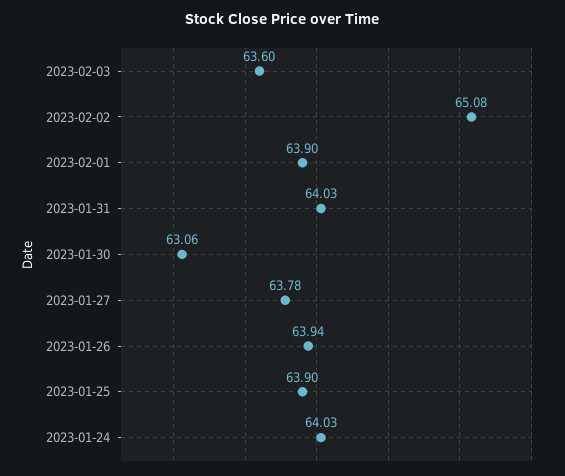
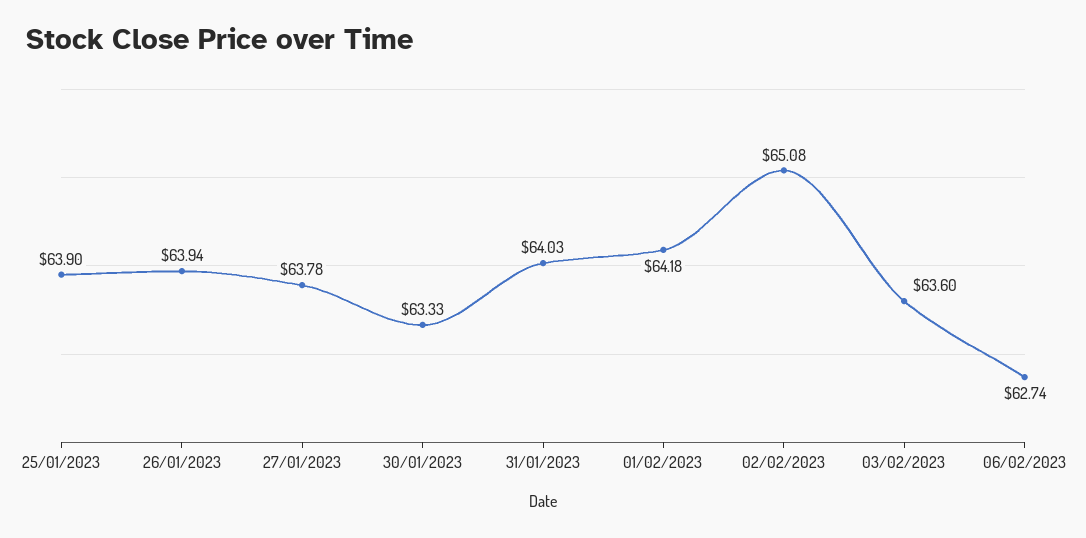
2023-02-01: 63.9 -> 64.18
2023-01-30: 63.06 -> 63.33
2023-01-24: 64.03 -> none
06/02/2023: none -> 62.74

